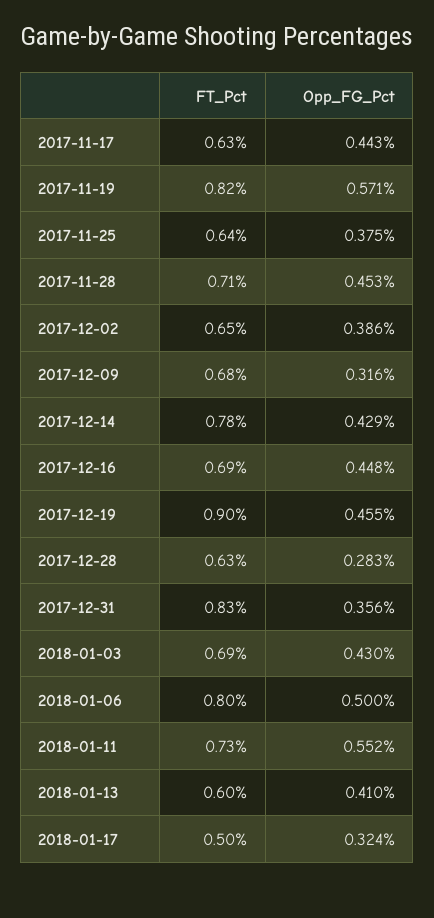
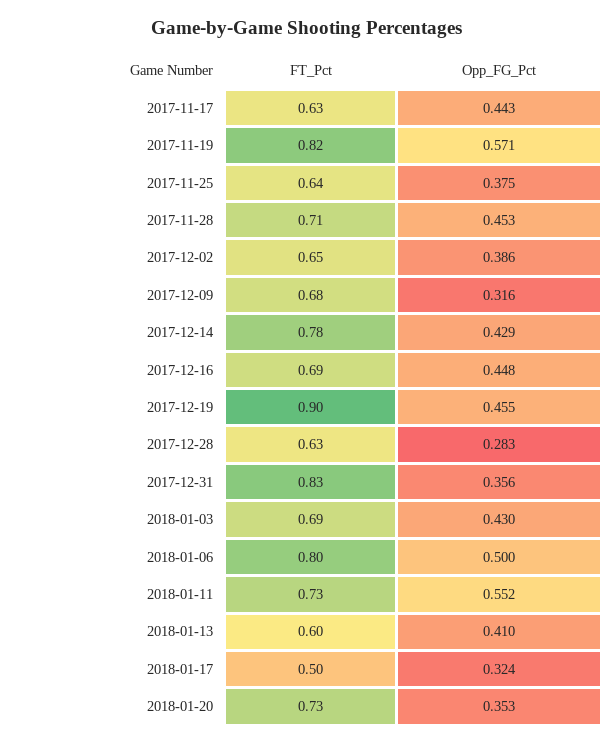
FT_Pct, 2018-01-20: none -> 0.73
Opp_FG_Pct, 2018-01-20: none -> 0.353

